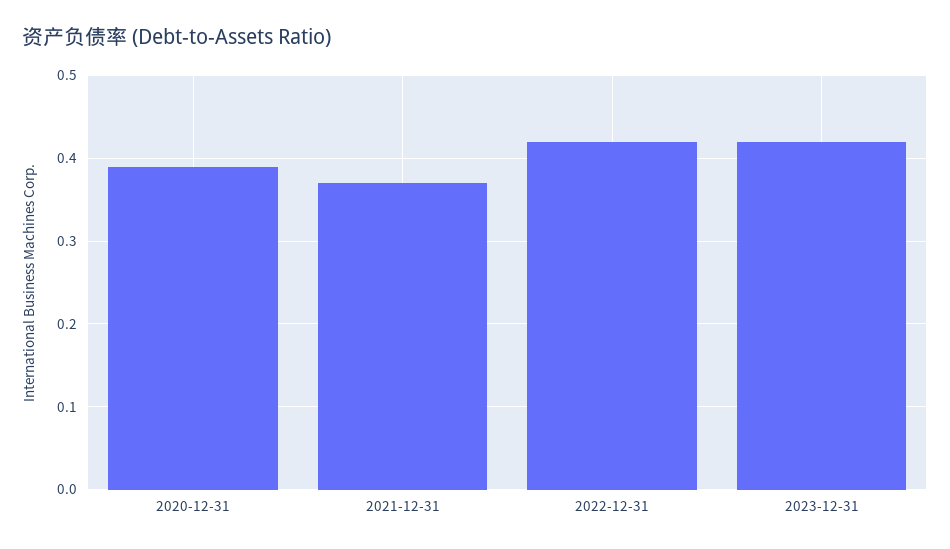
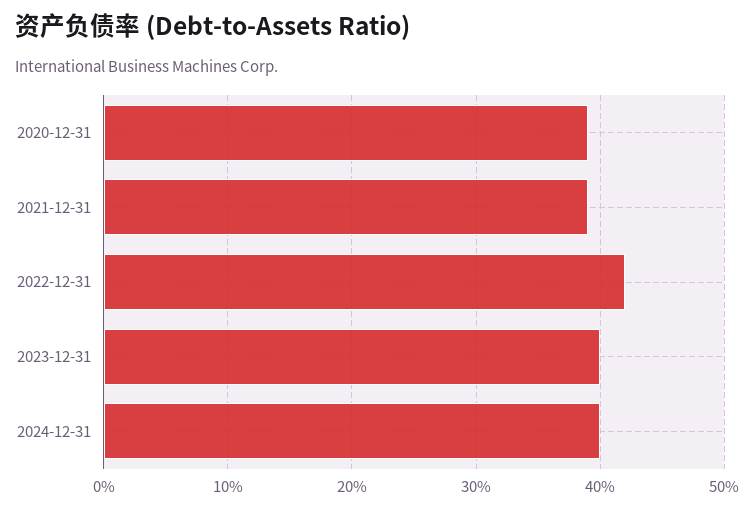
2021-12-31: 0.37 -> 0.39
2023-12-31: 0.42 -> 0.4
2024-12-31: none -> 0.4

